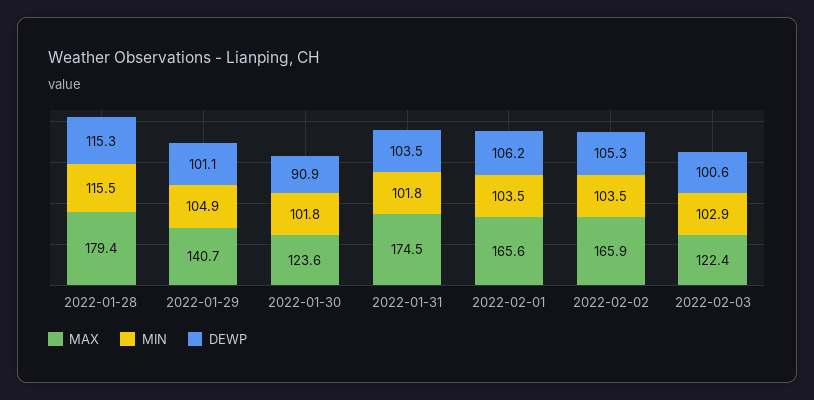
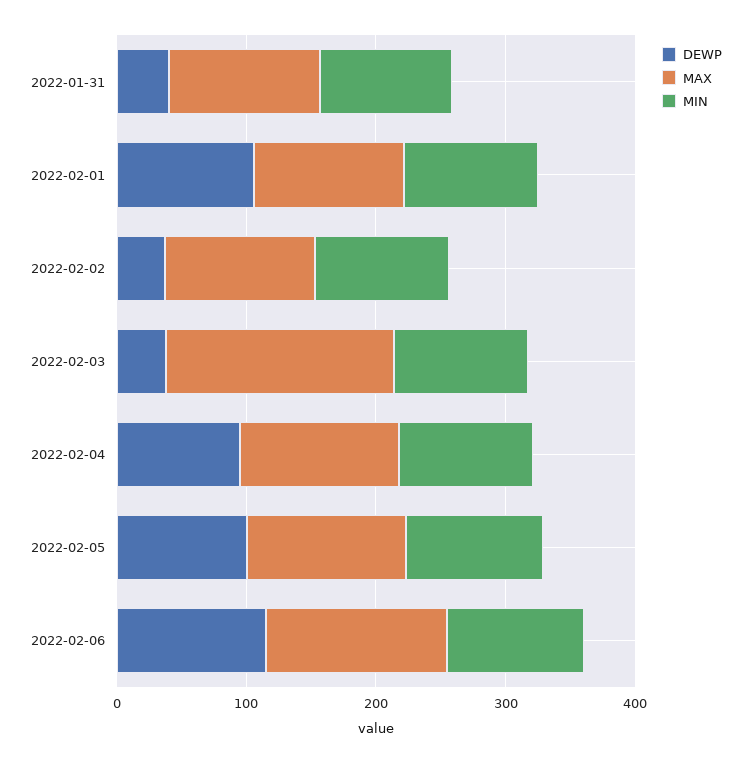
MAX, 2022-01-28: 179.4 -> none
MIN, 2022-01-28: 115.5 -> none
DEWP, 2022-01-28: 115.3 -> none
MAX, 2022-01-29: 140.7 -> none
MIN, 2022-01-29: 104.9 -> none
DEWP, 2022-01-29: 101.1 -> none
MAX, 2022-01-30: 123.6 -> none
MIN, 2022-01-30: 101.8 -> none
DEWP, 2022-01-30: 90.9 -> none
MAX, 2022-01-31: 174.5 -> 120
DEWP, 2022-01-31: 103.5 -> 40
MAX, 2022-02-01: 165.6 -> 120
MAX, 2022-02-02: 165.9 -> 120
DEWP, 2022-02-02: 105.3 -> 40
MAX, 2022-02-03: 122.4 -> 180
DEWP, 2022-02-03: 100.6 -> 40
DEWP, 2022-02-04: none -> 100
MAX, 2022-02-04: none -> 120
MIN, 2022-02-04: none -> 100
DEWP, 2022-02-05: none -> 100
MAX, 2022-02-05: none -> 120
MIN, 2022-02-05: none -> 100
DEWP, 2022-02-06: none -> 120
MAX, 2022-02-06: none -> 140
MIN, 2022-02-06: none -> 100

